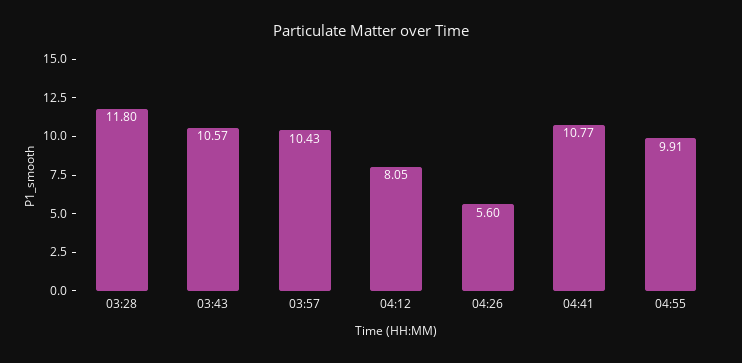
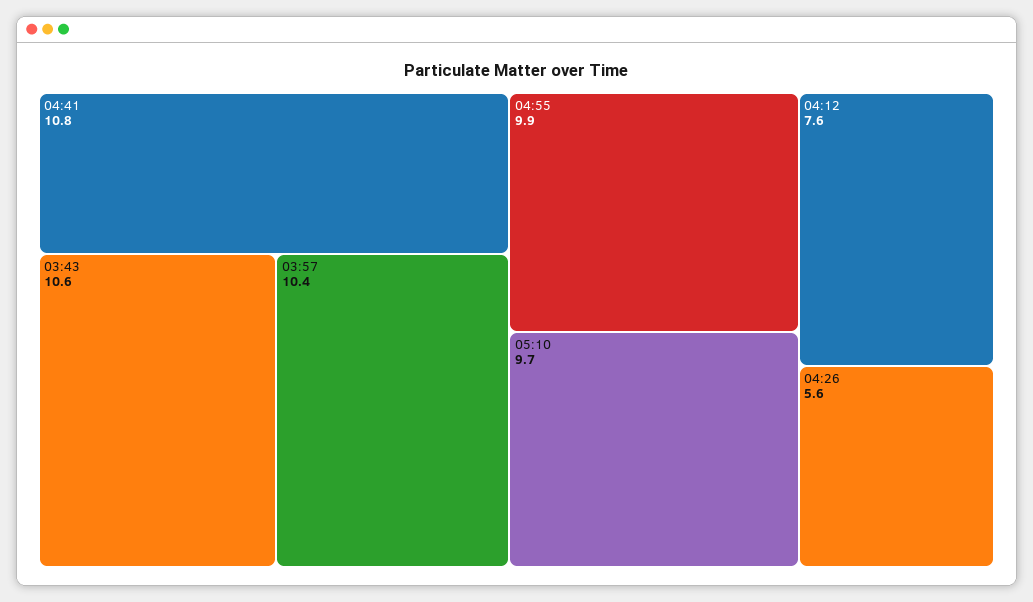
03:28: 11.8 -> none
04:12: 8.05 -> 7.6
05:10: none -> 9.7

